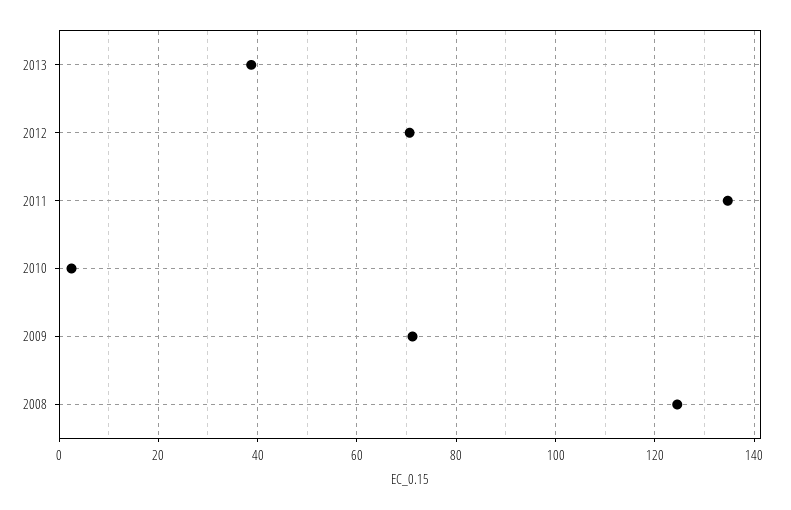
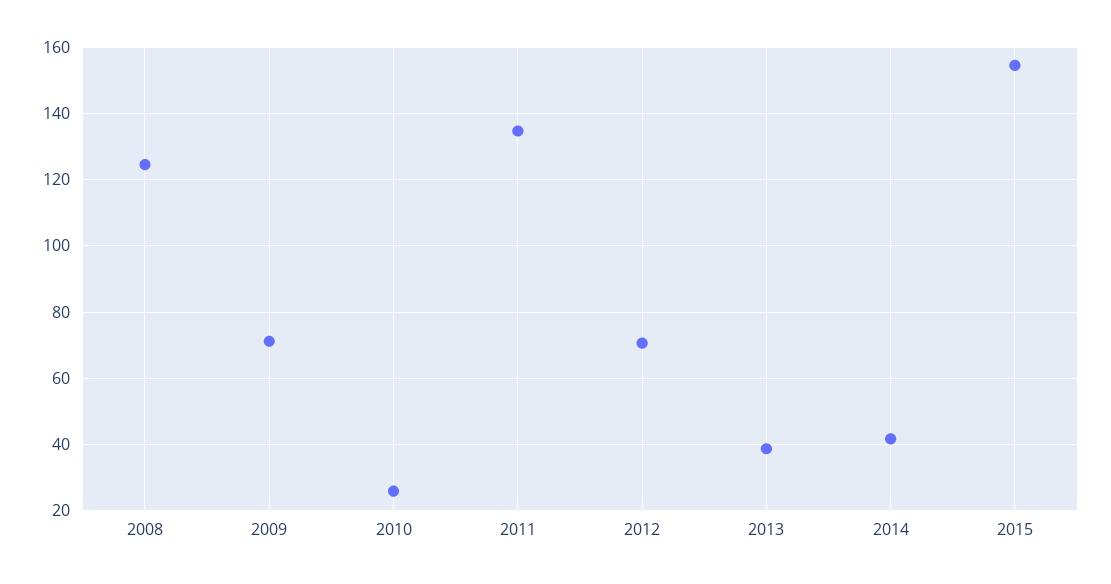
2010: 2 -> 26
2014: none -> 42
2015: none -> 154

